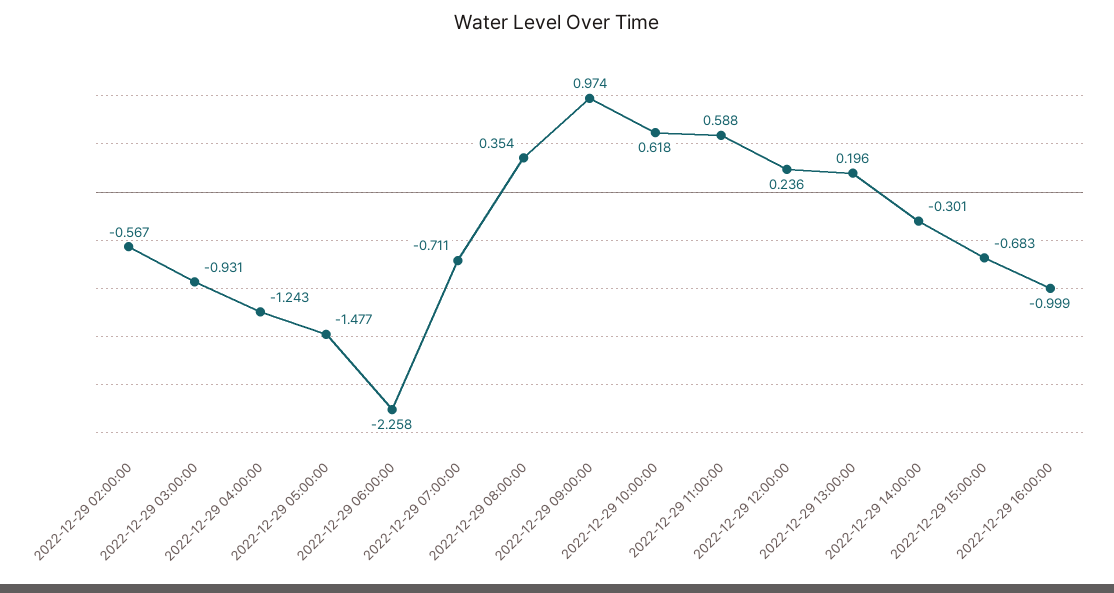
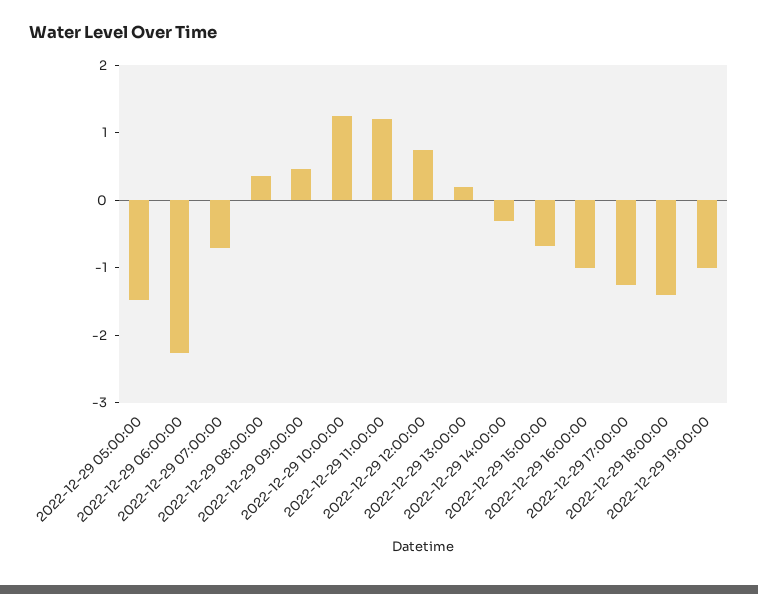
2022-12-29 02:00:00: -0.567 -> none
2022-12-29 03:00:00: -0.931 -> none
2022-12-29 04:00:00: -1.243 -> none
2022-12-29 09:00:00: 0.974 -> 0.4
2022-12-29 10:00:00: 0.618 -> 1.2
2022-12-29 11:00:00: 0.588 -> 1.2
2022-12-29 12:00:00: 0.236 -> 0.8
2022-12-29 17:00:00: none -> -1.2
2022-12-29 18:00:00: none -> -1.4
2022-12-29 19:00:00: none -> -1

